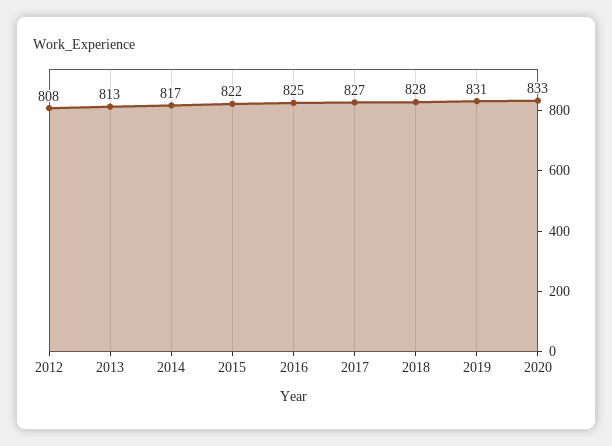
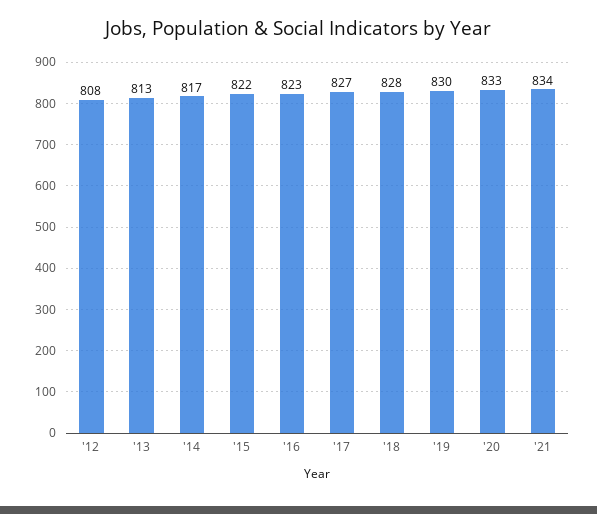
2016: 825 -> 823
2019: 831 -> 830
'21: none -> 834

